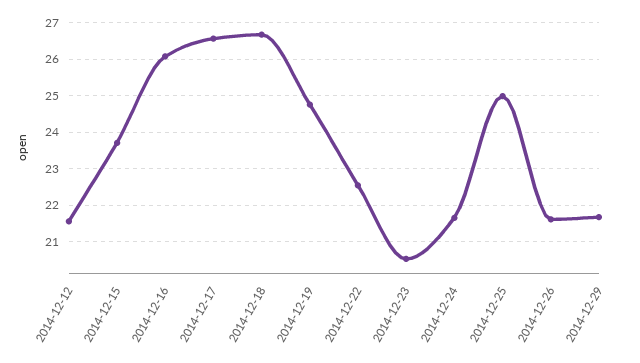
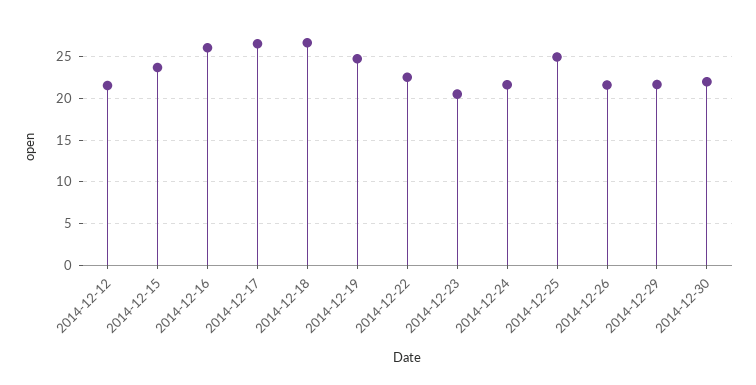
2014-12-30: none -> 22

